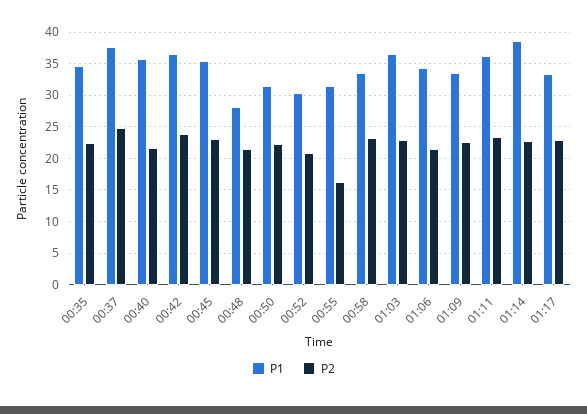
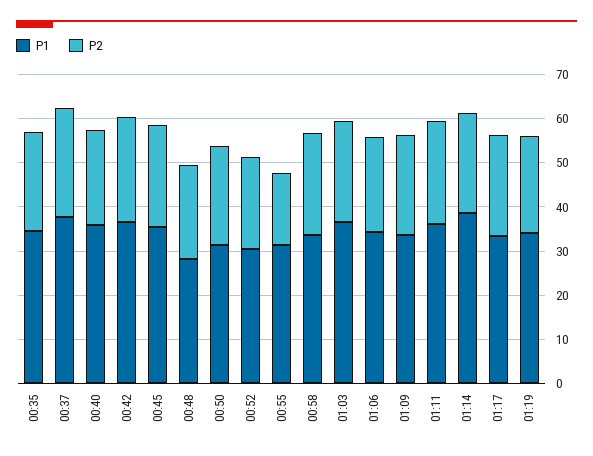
P1, 01:19: none -> 34
P2, 01:19: none -> 22

